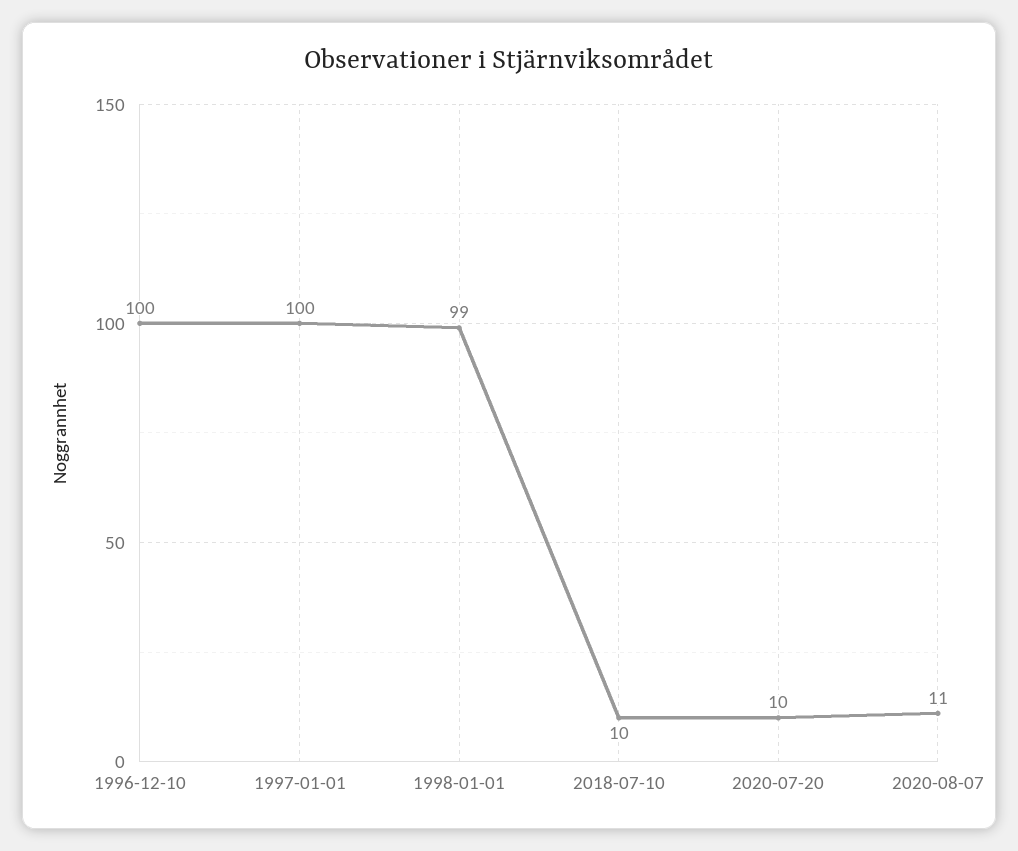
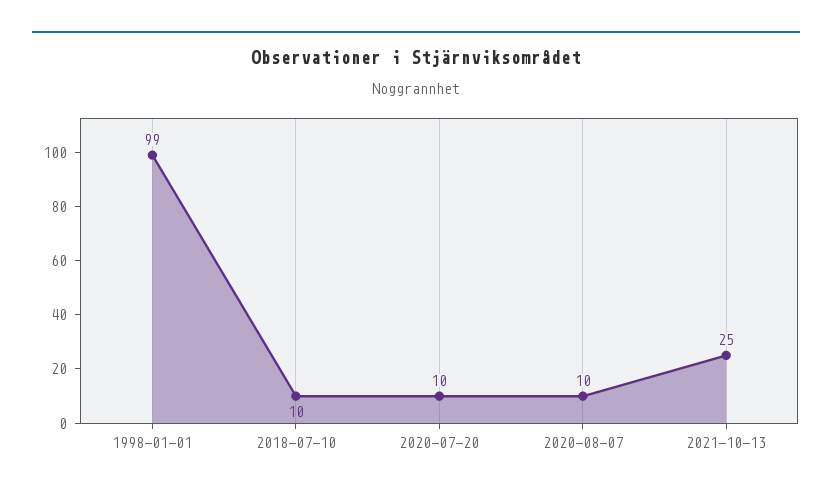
1996-12-10: 100 -> none
1997-01-01: 100 -> none
2020-08-07: 11 -> 10
2021-10-13: none -> 25

